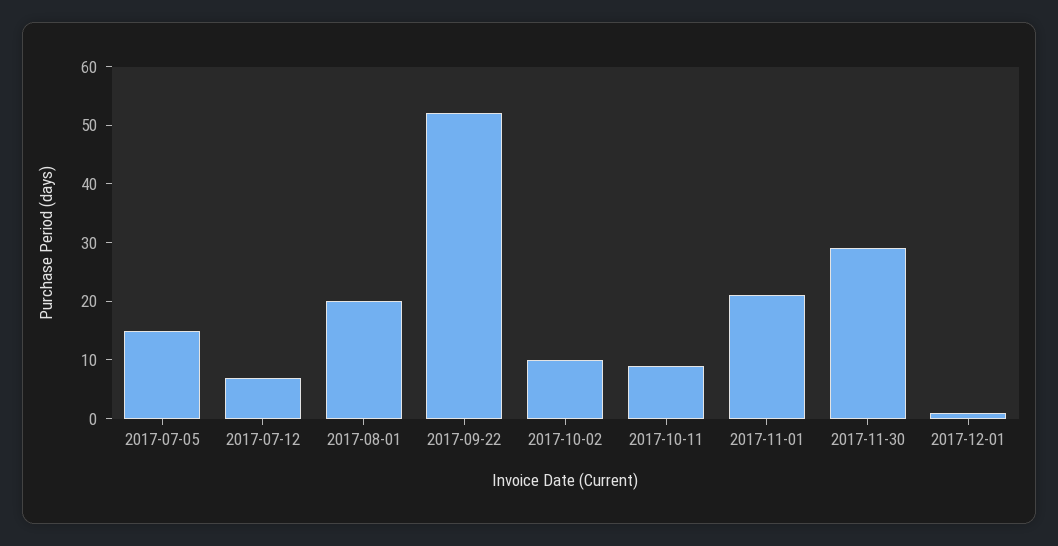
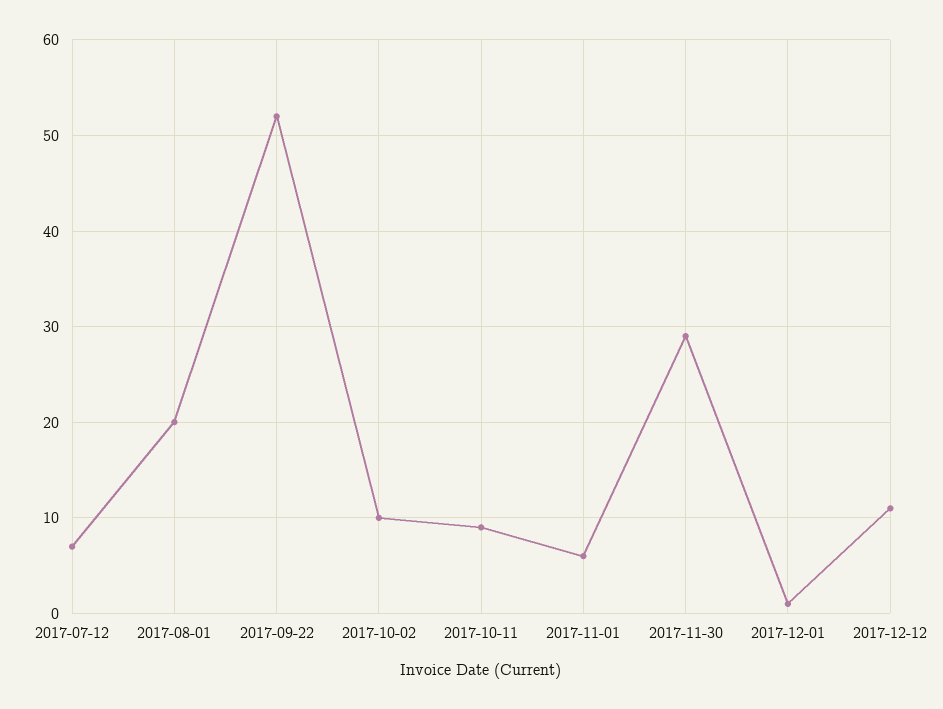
2017-07-05: 15 -> none
2017-11-01: 20 -> 6
2017-12-12: none -> 11

